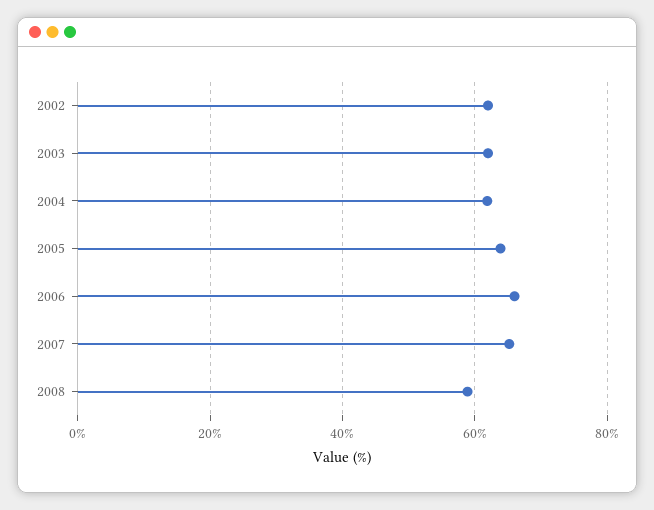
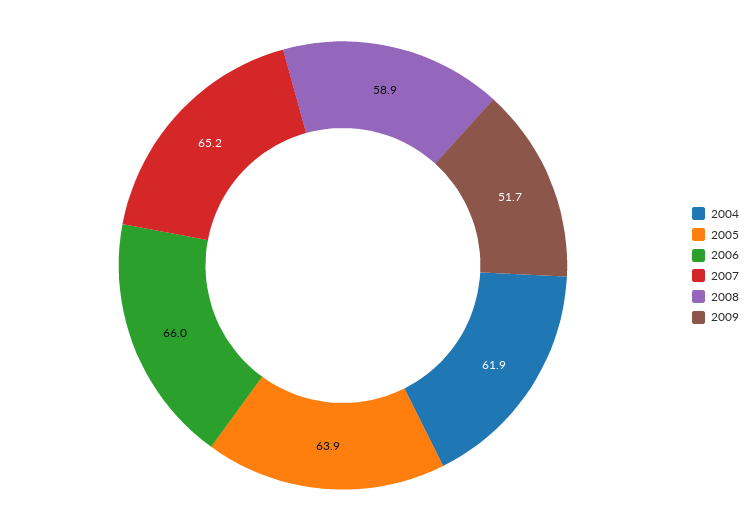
2002: 62 -> none
2003: 62 -> none
2009: none -> 51.7

